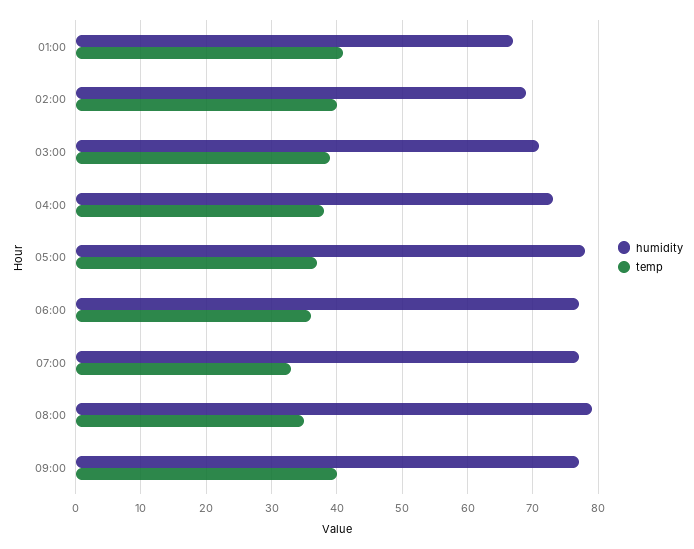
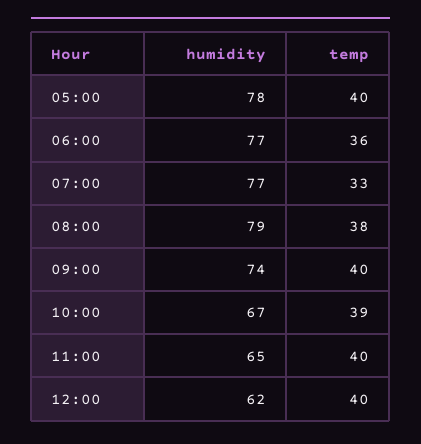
humidity, 01:00: 67 -> none
temp, 01:00: 41 -> none
humidity, 02:00: 69 -> none
temp, 02:00: 40 -> none
humidity, 03:00: 71 -> none
temp, 03:00: 39 -> none
humidity, 04:00: 73 -> none
temp, 04:00: 38 -> none
temp, 05:00: 37 -> 40
temp, 08:00: 35 -> 38
humidity, 09:00: 77 -> 74
humidity, 10:00: none -> 67
temp, 10:00: none -> 39
humidity, 11:00: none -> 65
temp, 11:00: none -> 40
humidity, 12:00: none -> 62
temp, 12:00: none -> 40

